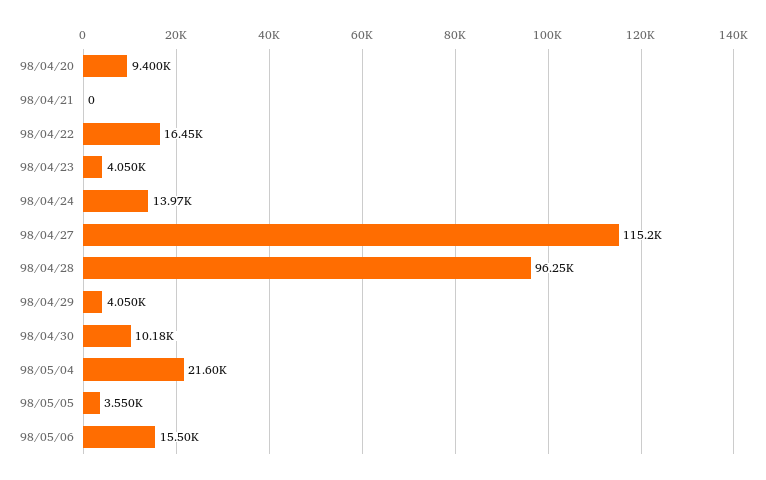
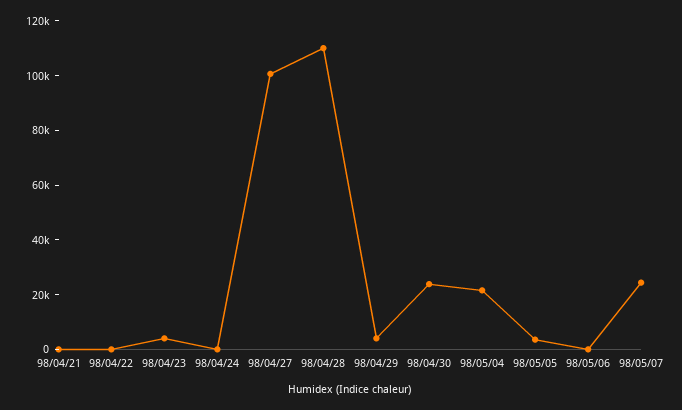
98/04/20: 9400 -> none
98/04/22: 16450 -> 0
98/04/24: 13970 -> 0
98/04/27: 115200 -> 100000
98/04/28: 96250 -> 110000
98/04/30: 10180 -> 25000
98/05/06: 15500 -> 0
98/05/07: none -> 25000

